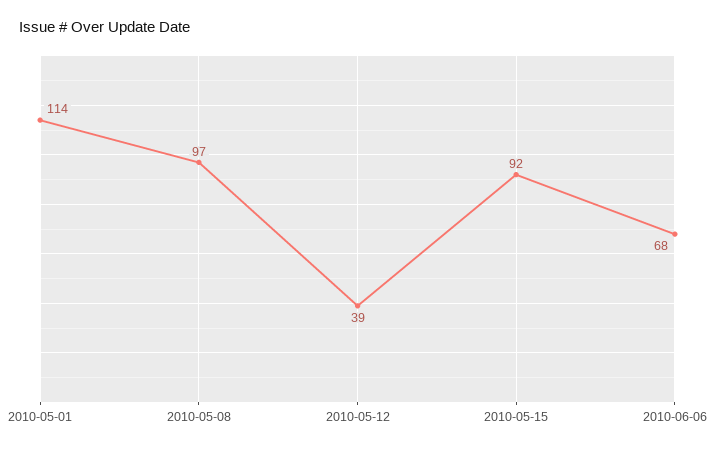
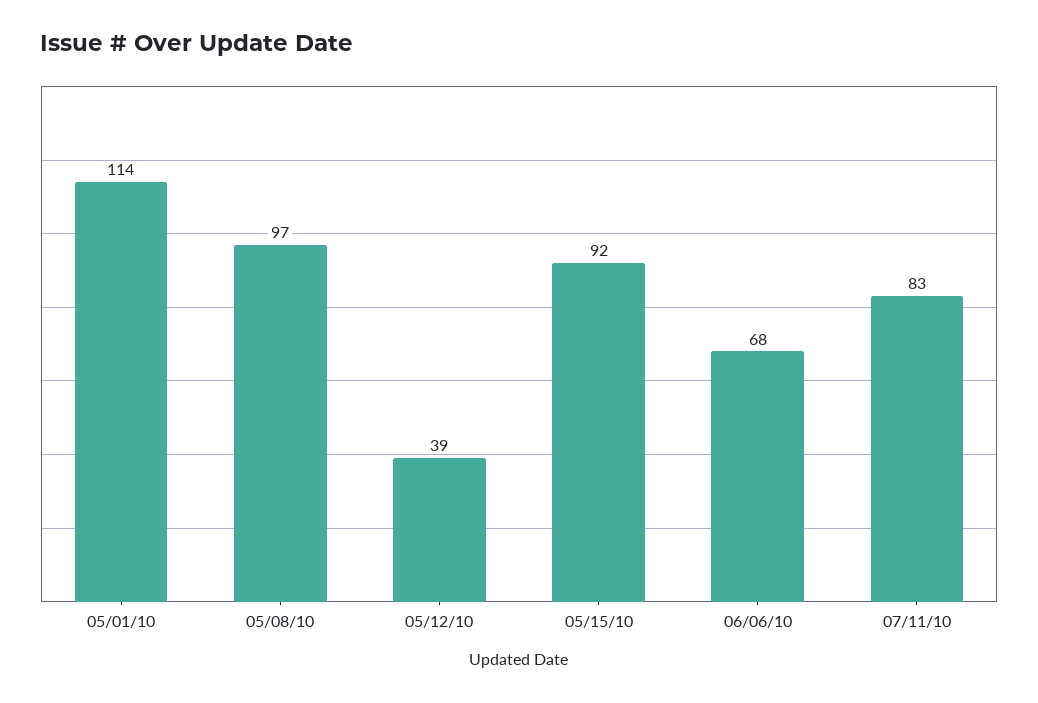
07/11/10: none -> 83

